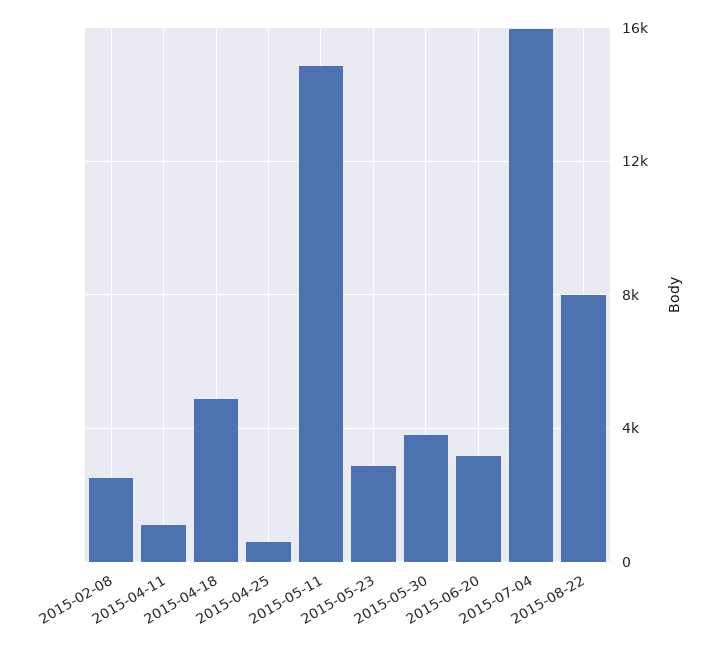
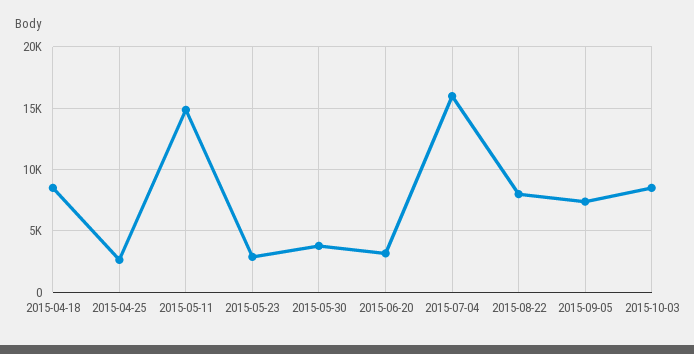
2015-02-08: 2500 -> none
2015-04-11: 1000 -> none
2015-04-18: 5000 -> 8500
2015-04-25: 500 -> 2500
2015-09-05: none -> 7500
2015-10-03: none -> 8500

